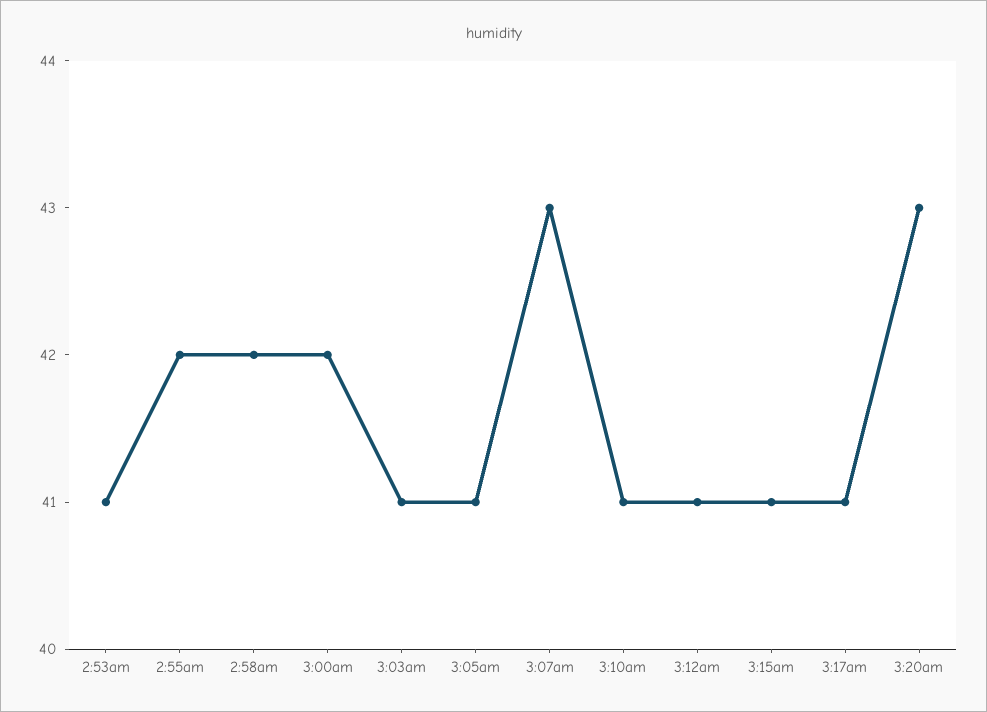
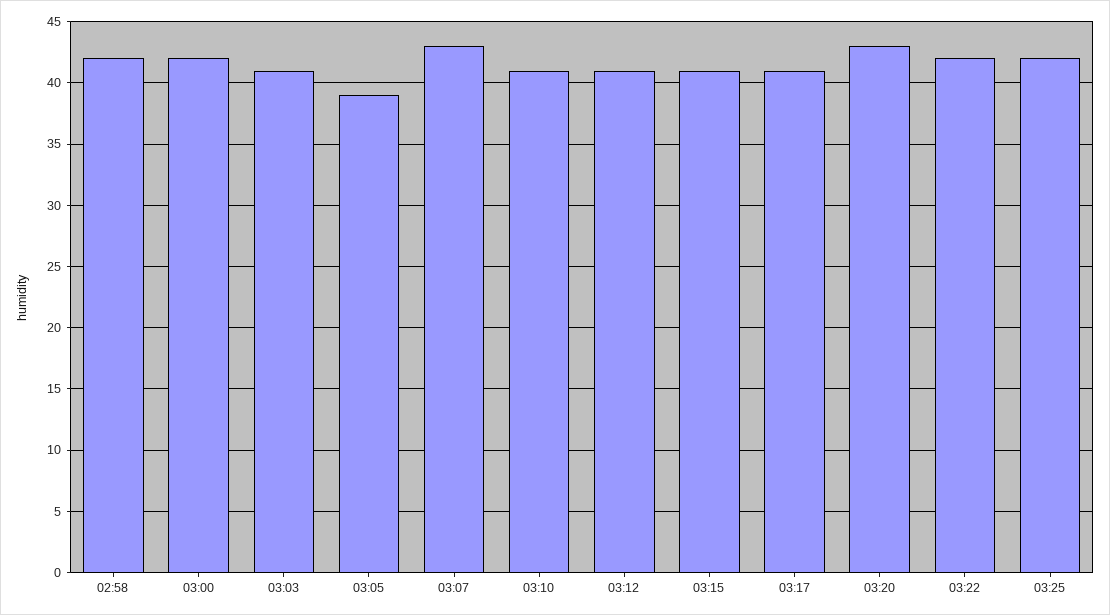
2:53am: 41 -> none
2:55am: 42 -> none
3:05am: 41 -> 39
03:22: none -> 42
03:25: none -> 42

